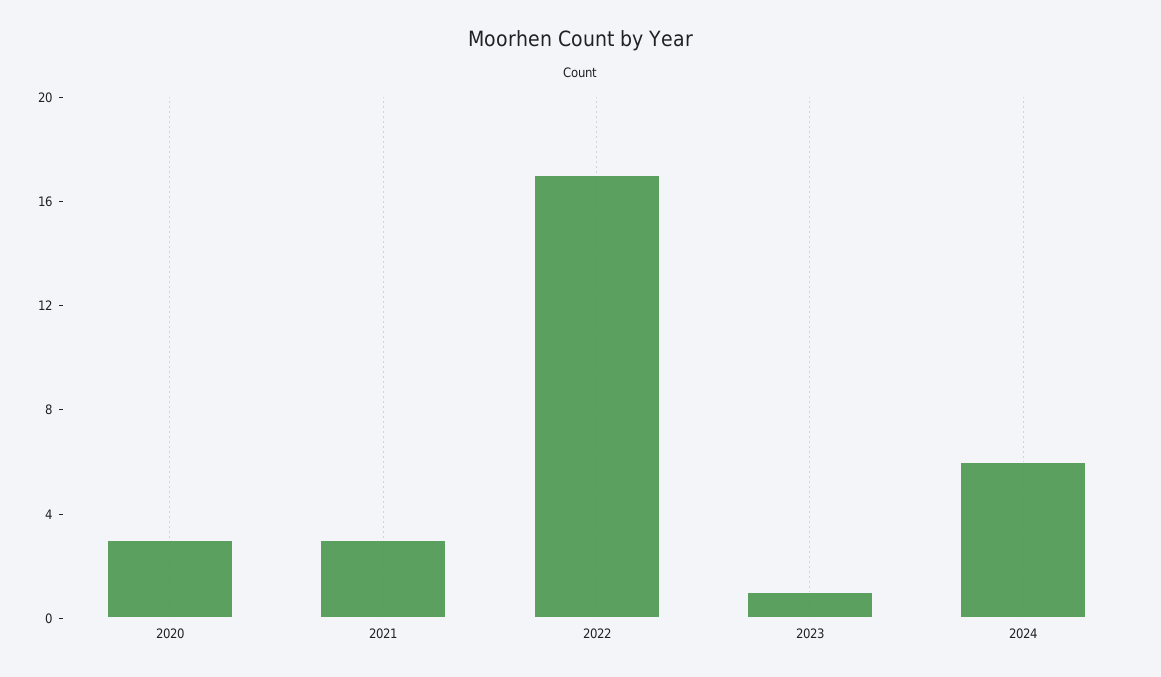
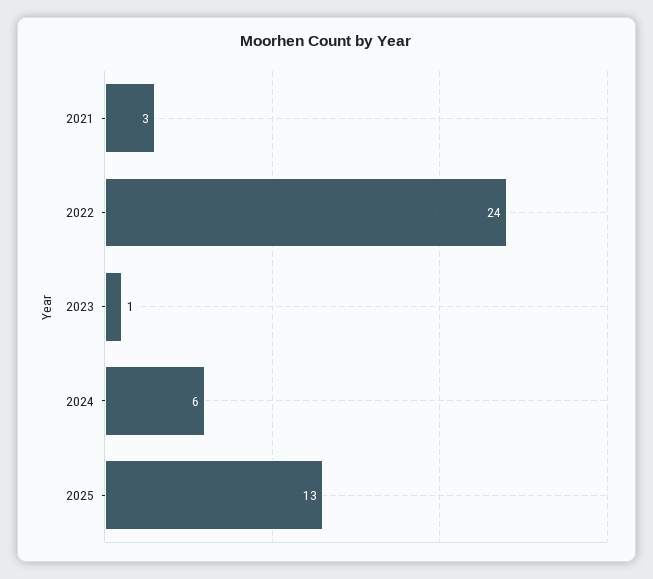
2020: 3 -> none
2022: 17 -> 24
2025: none -> 13

